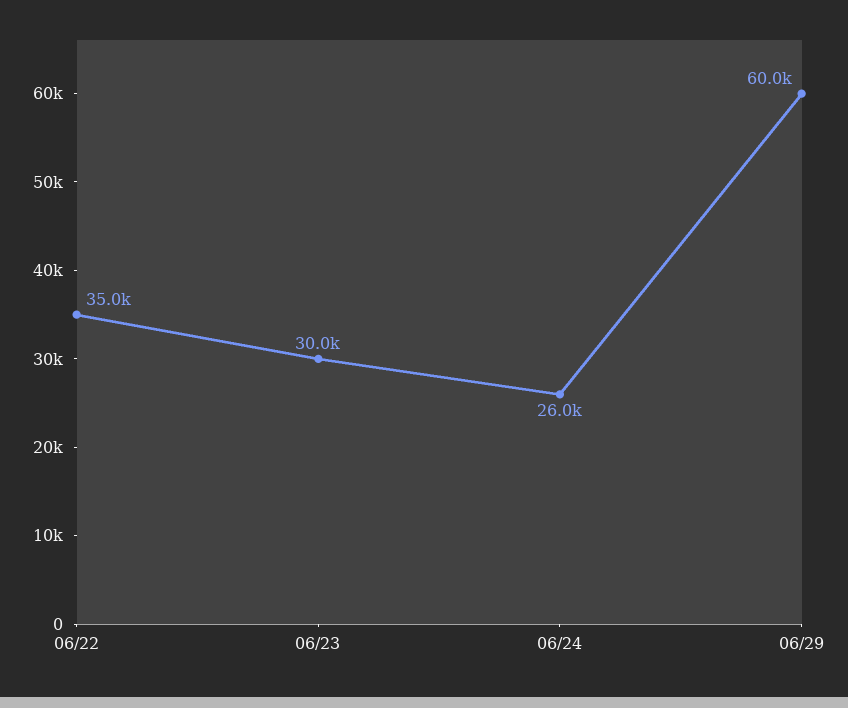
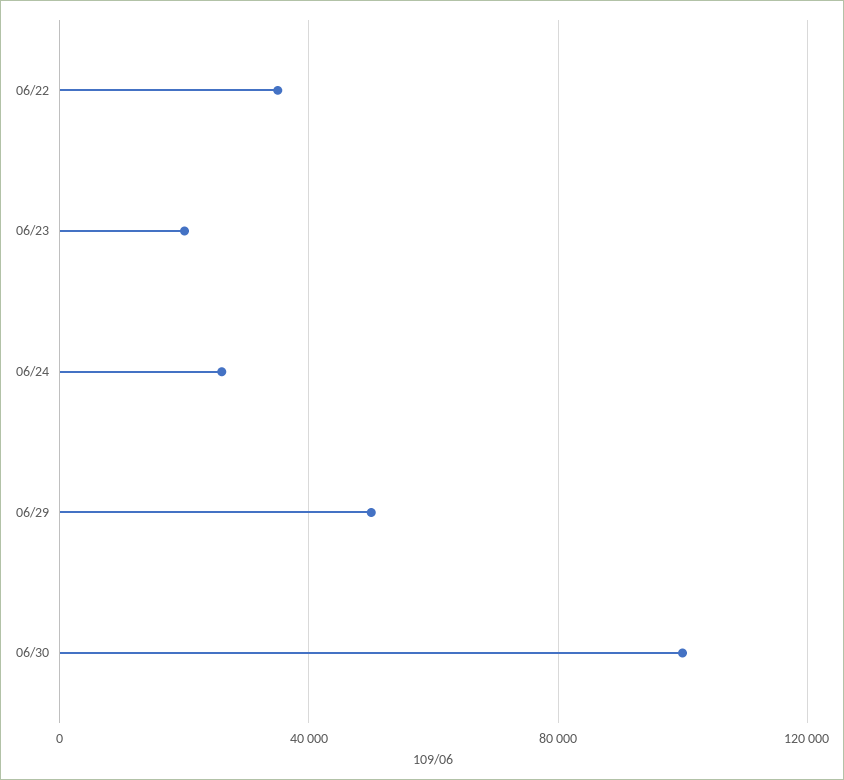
06/23: 30000 -> 20000
06/29: 60000 -> 50000
06/30: none -> 100000

